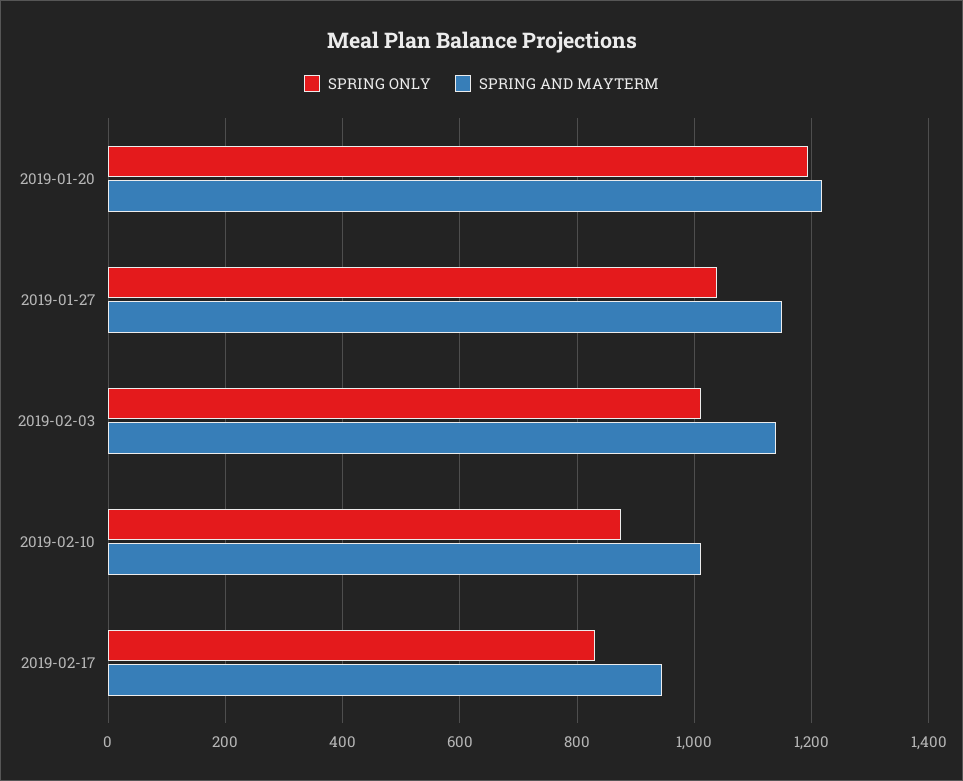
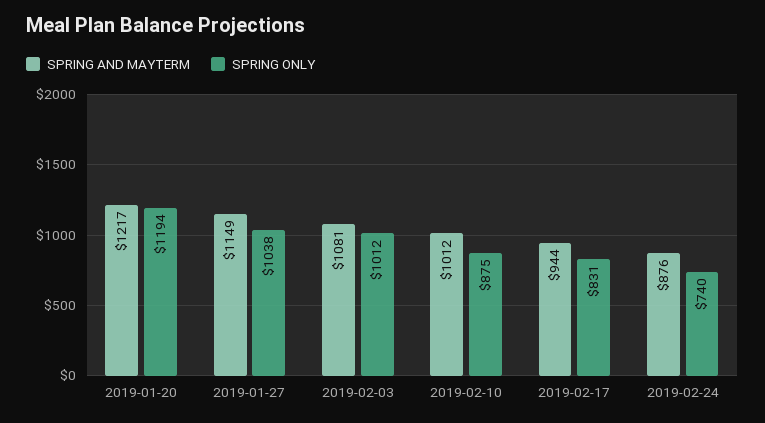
SPRING AND MAYTERM, 2019-02-03: 1140 -> 1081
SPRING AND MAYTERM, 2019-02-24: none -> 876
SPRING ONLY, 2019-02-24: none -> 740

